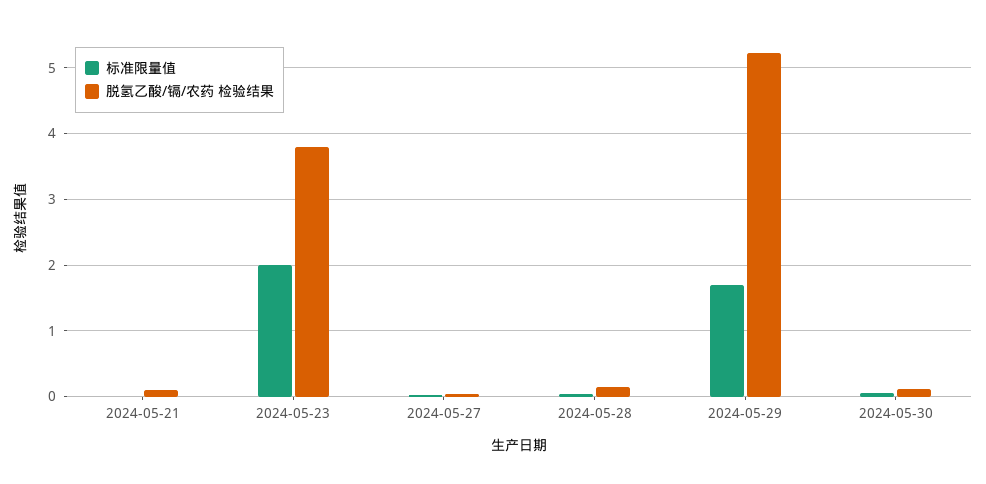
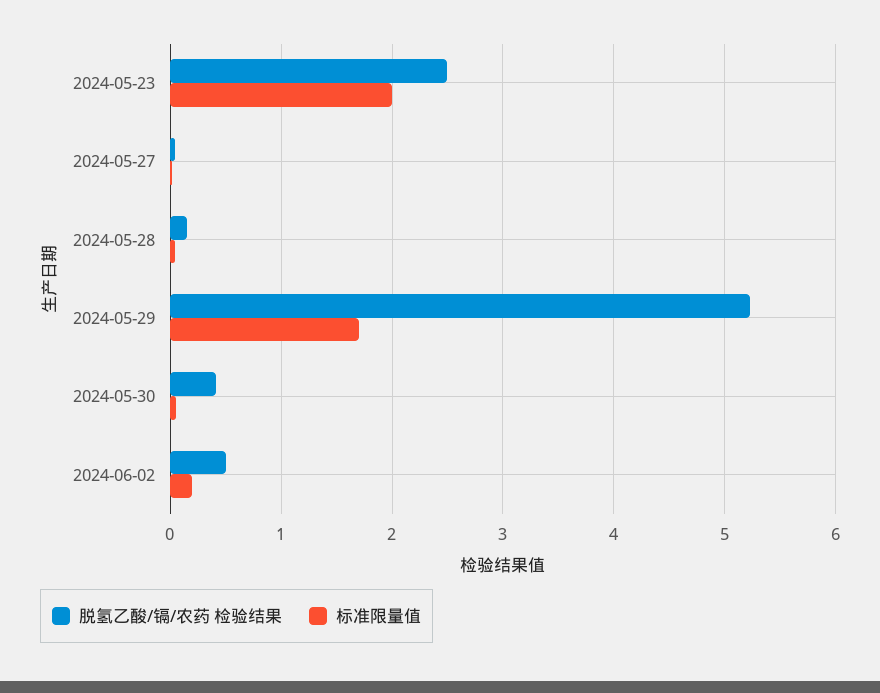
标准限量值, 2024-05-21: 0 -> none
脱氢乙酸/镉/农药 检验结果, 2024-05-21: 0.1 -> none
脱氢乙酸/镉/农药 检验结果, 2024-05-23: 3.8 -> 2.5
脱氢乙酸/镉/农药 检验结果, 2024-05-30: 0.1 -> 0.4
脱氢乙酸/镉/农药 检验结果, 2024-06-02: none -> 0.5
标准限量值, 2024-06-02: none -> 0.2

